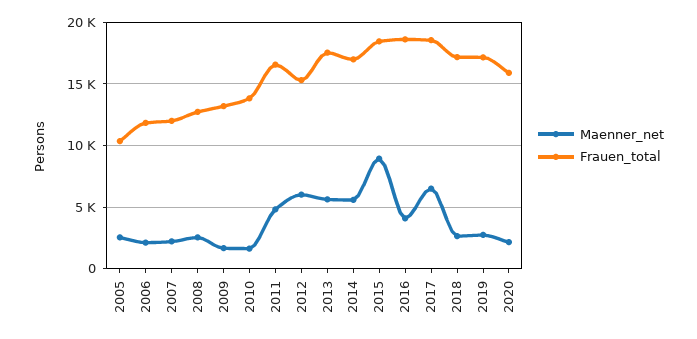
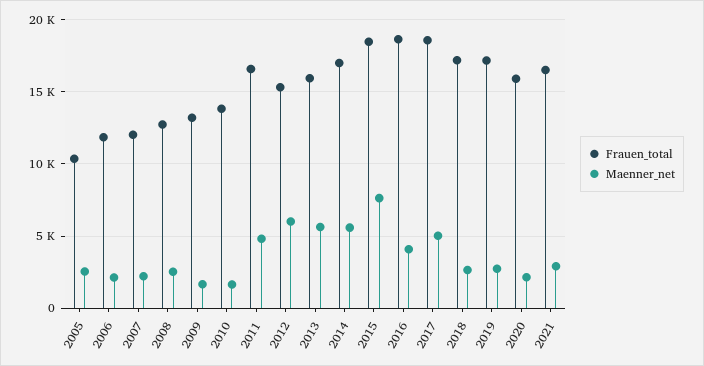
Frauen_total, 2013: 17500 -> 16000
Maenner_net, 2015: 9000 -> 7500
Maenner_net, 2017: 6500 -> 5000
Frauen_total, 2021: none -> 16500
Maenner_net, 2021: none -> 3000

